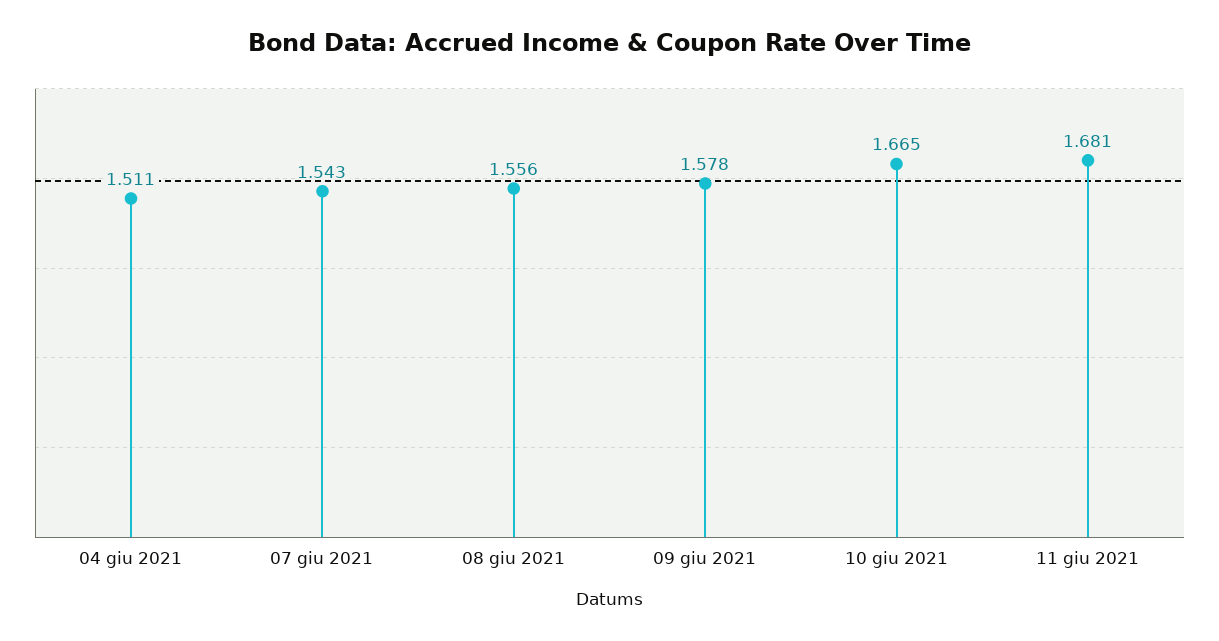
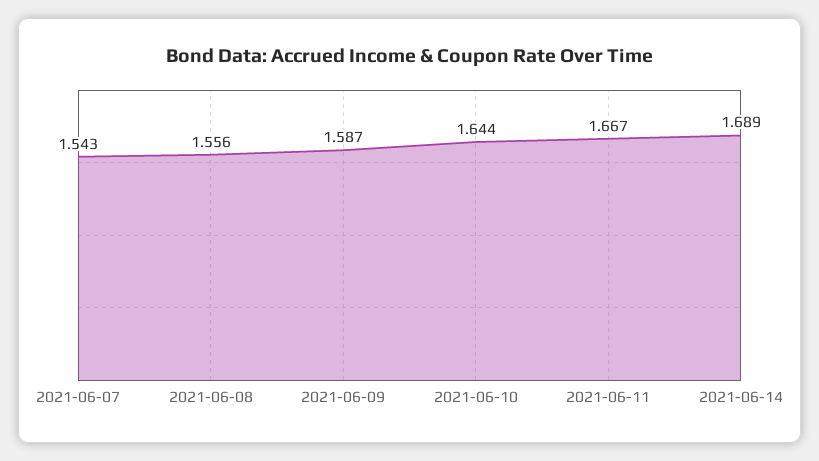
04 giu 2021: 1.511 -> none
09 giu 2021: 1.578 -> 1.587
10 giu 2021: 1.665 -> 1.644
11 giu 2021: 1.681 -> 1.667
2021-06-14: none -> 1.689

